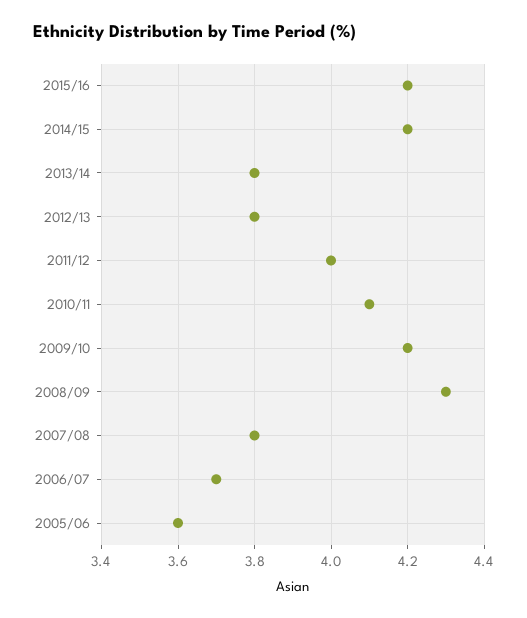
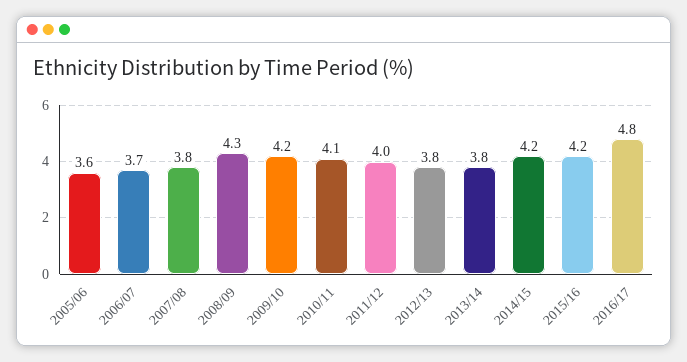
2016/17: none -> 4.8

